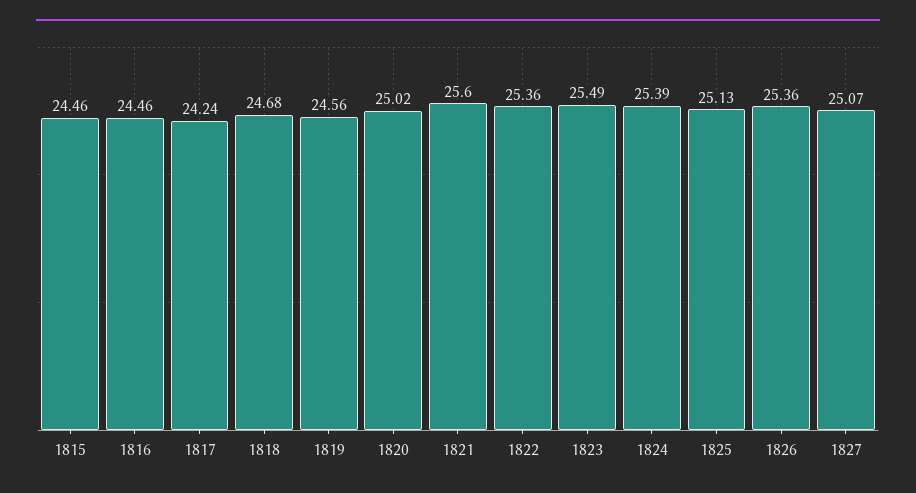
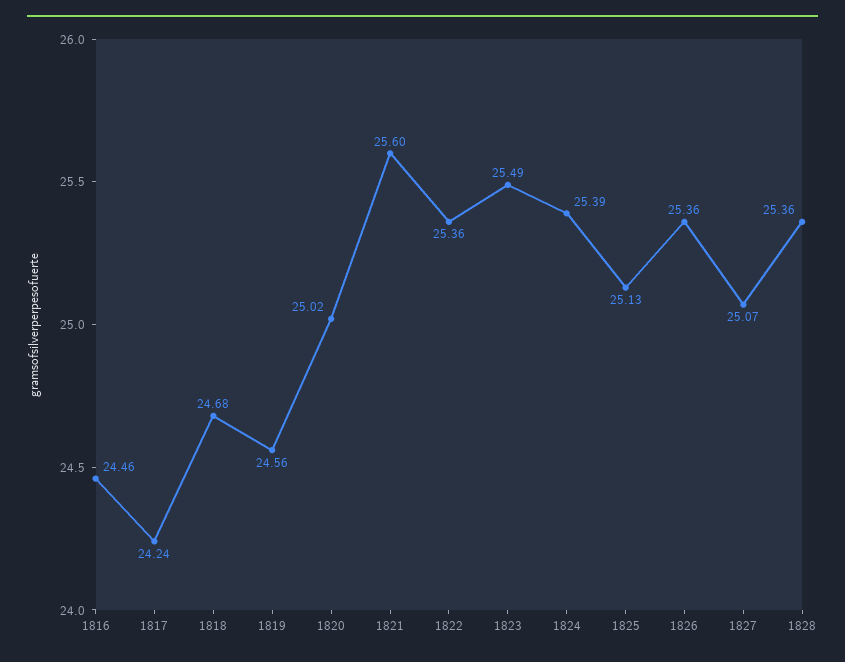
1815: 24.46 -> none
1828: none -> 25.36

